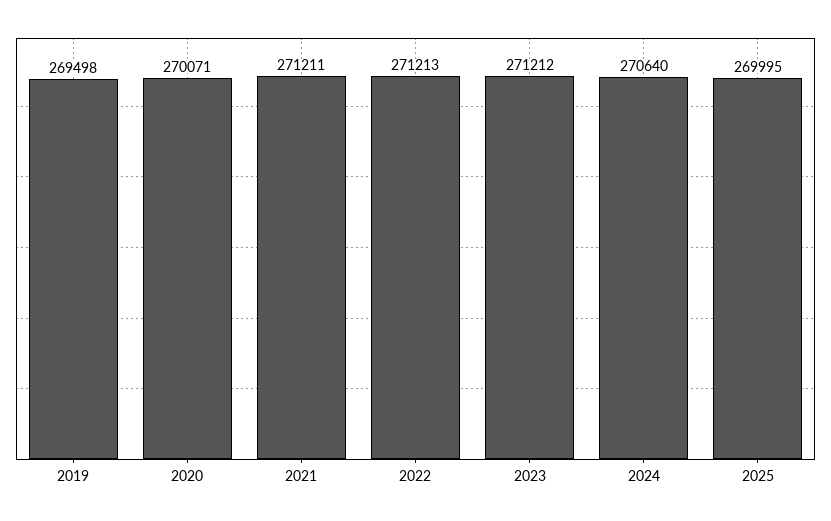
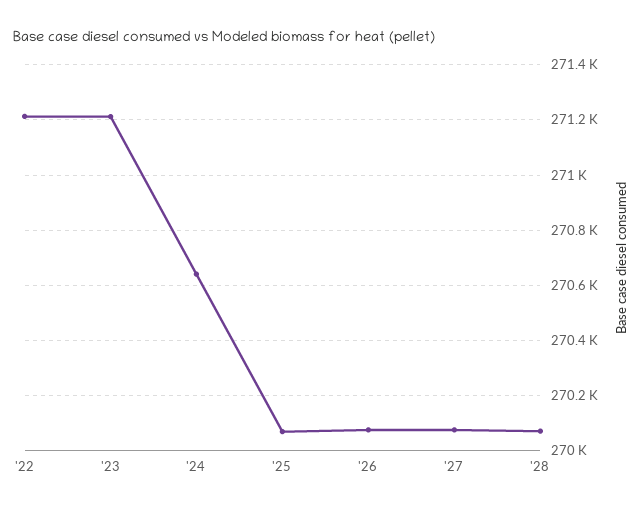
2019: 269498 -> none
2020: 270071 -> none
2021: 271211 -> none
2025: 269995 -> 270075
'26: none -> 270075
'27: none -> 270075
'28: none -> 270075

